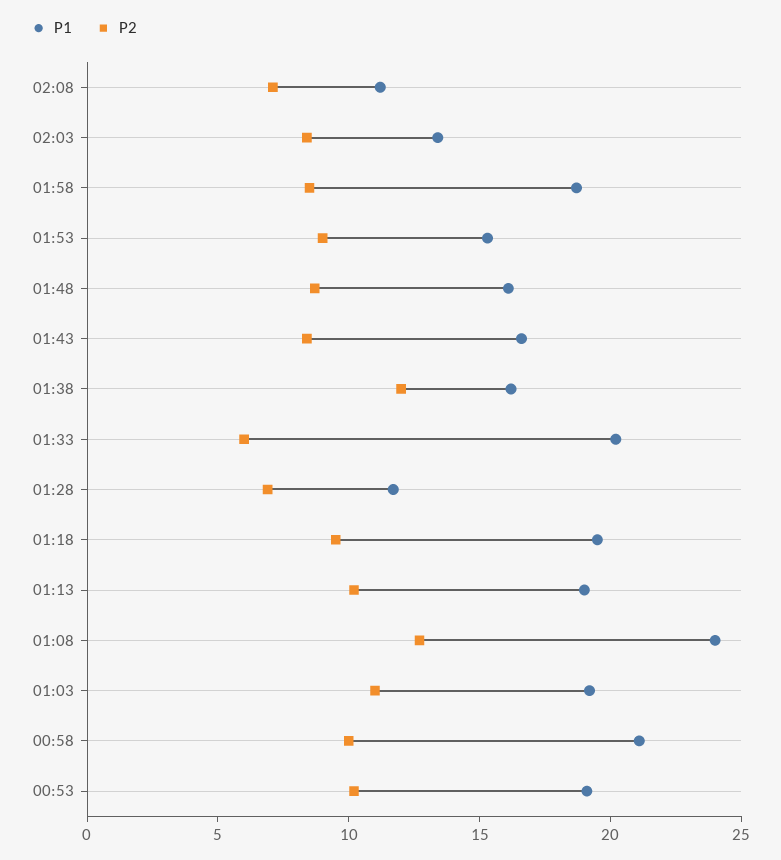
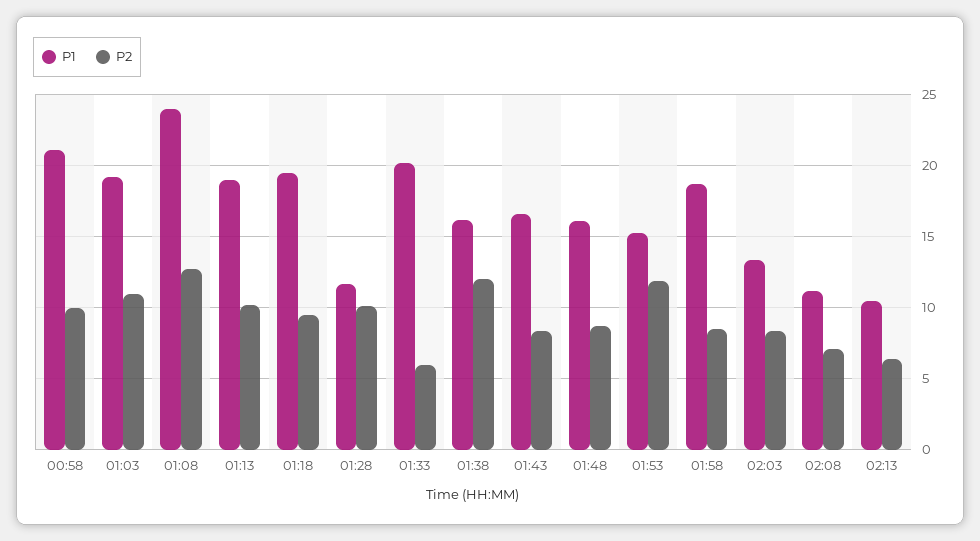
P2, 01:53: 9 -> 12
P2, 01:28: 7 -> 10
P1, 00:53: 19 -> none
P2, 00:53: 10 -> none
P1, 02:13: none -> 10.5
P2, 02:13: none -> 6.5

